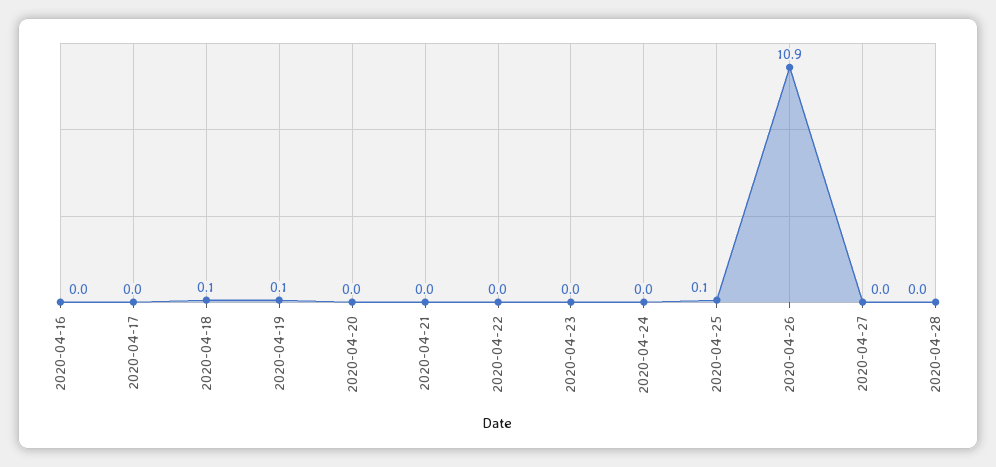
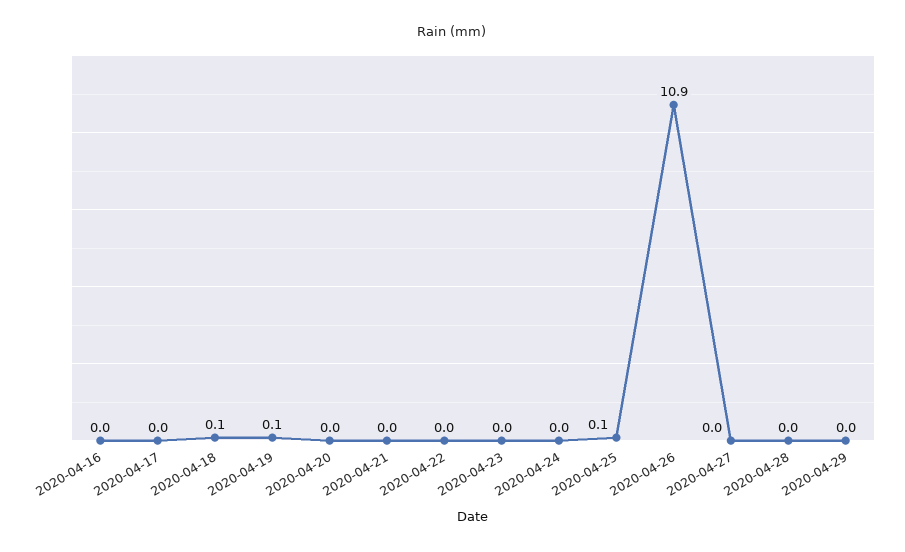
2020-04-29: none -> 0

